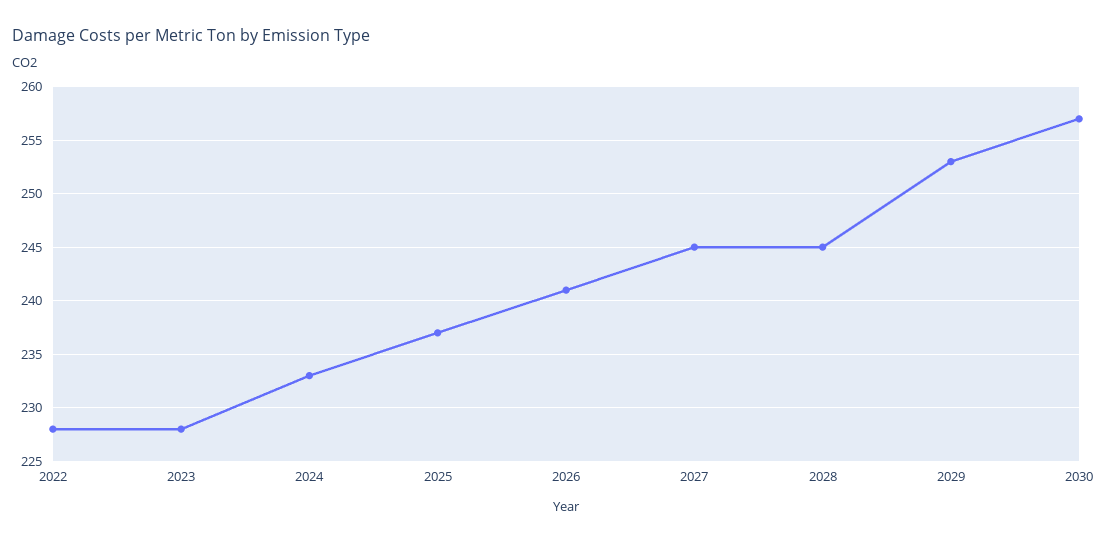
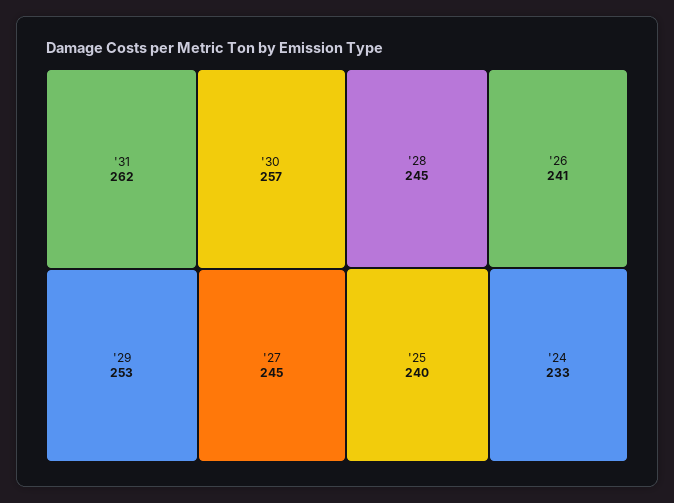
2022: 228 -> none
2023: 228 -> none
2025: 237 -> 240
'31: none -> 262

